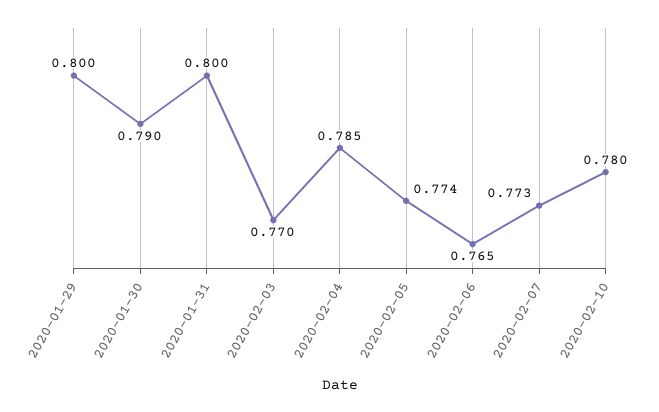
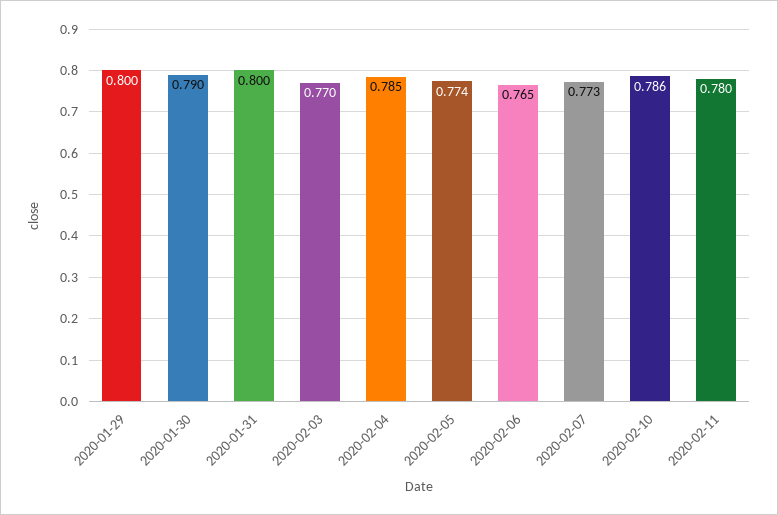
2020-02-10: 0.78 -> 0.786
2020-02-11: none -> 0.78

